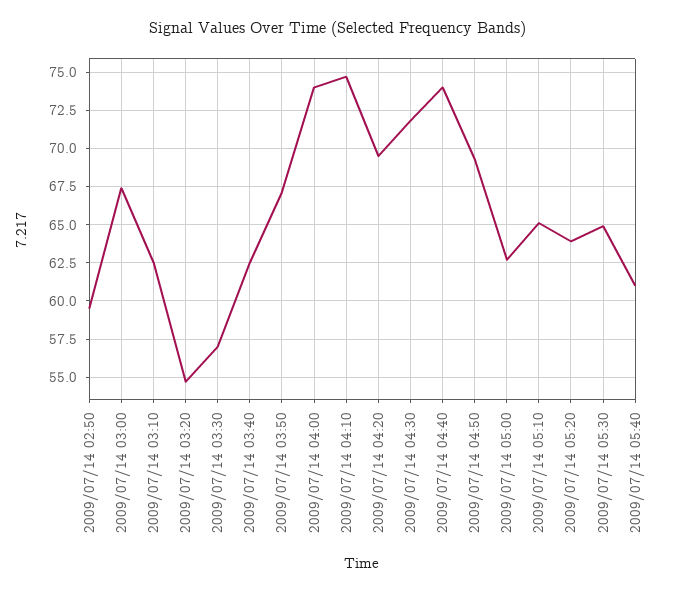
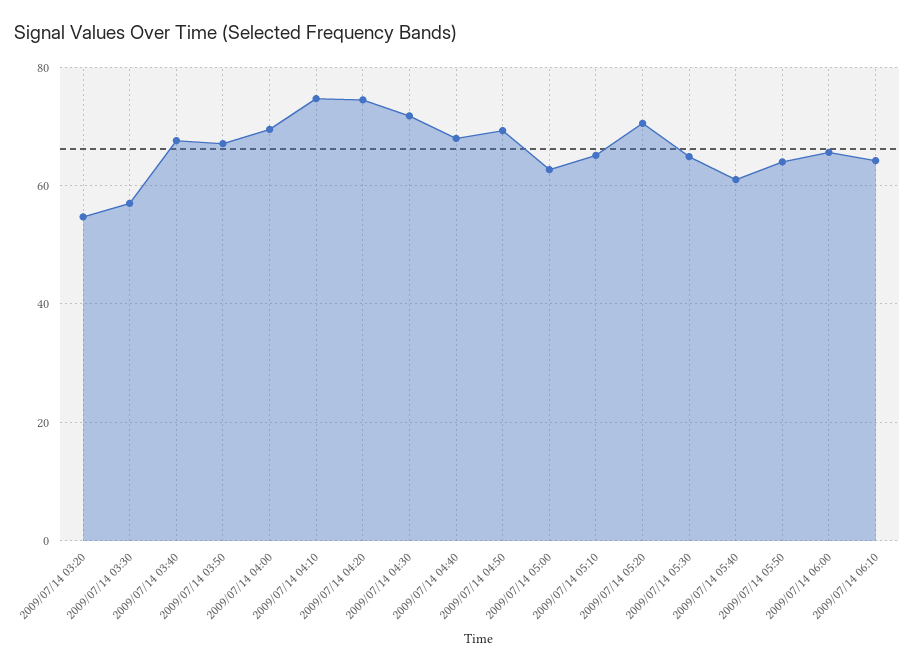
2009/07/14 02:50: 59.5 -> none
2009/07/14 03:00: 67.5 -> none
2009/07/14 03:10: 62.5 -> none
2009/07/14 03:40: 62.5 -> 68
2009/07/14 04:00: 74 -> 70
2009/07/14 04:20: 69.5 -> 74
2009/07/14 04:40: 74 -> 68
2009/07/14 05:20: 64 -> 70
2009/07/14 05:50: none -> 64
2009/07/14 06:00: none -> 66
2009/07/14 06:10: none -> 64

